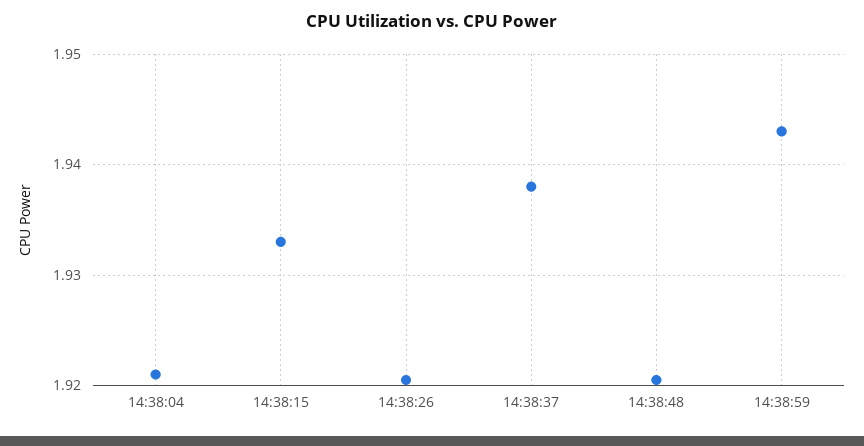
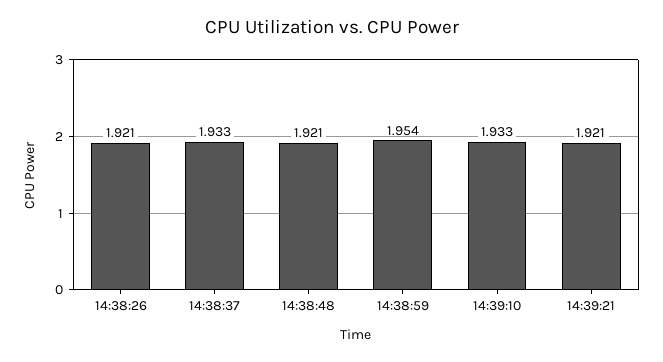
14:38:04: 1.921 -> none
14:38:15: 1.933 -> none
14:38:37: 1.938 -> 1.933
14:38:59: 1.943 -> 1.954
14:39:10: none -> 1.933
14:39:21: none -> 1.921

